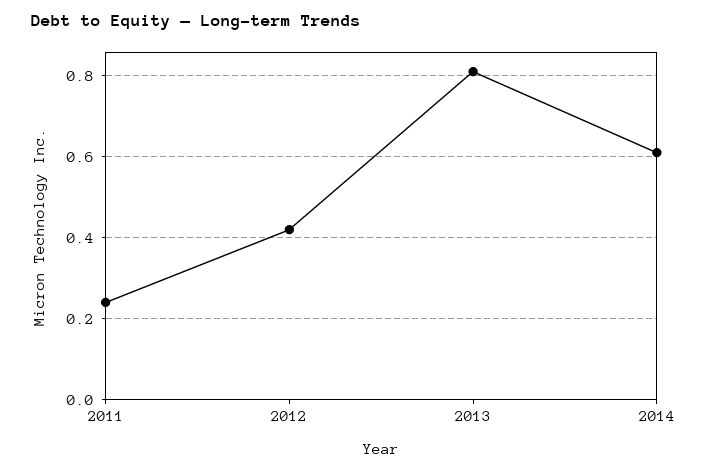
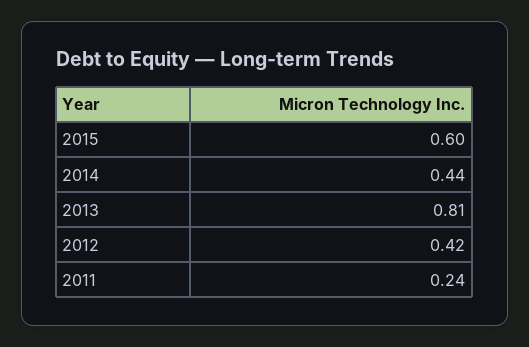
2014: 0.6 -> 0.44
2015: none -> 0.6

